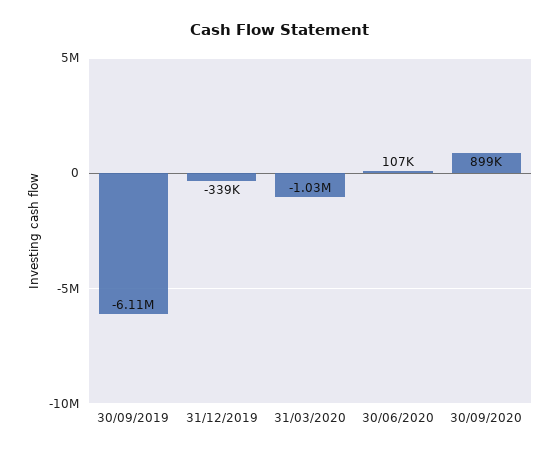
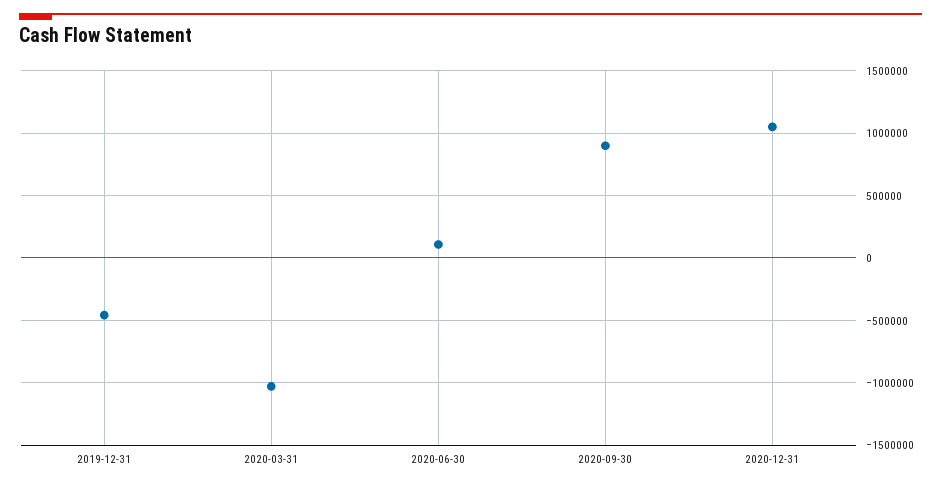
30/09/2019: -6110000 -> none
31/12/2019: -339000 -> -450000
2020-12-31: none -> 1050000

